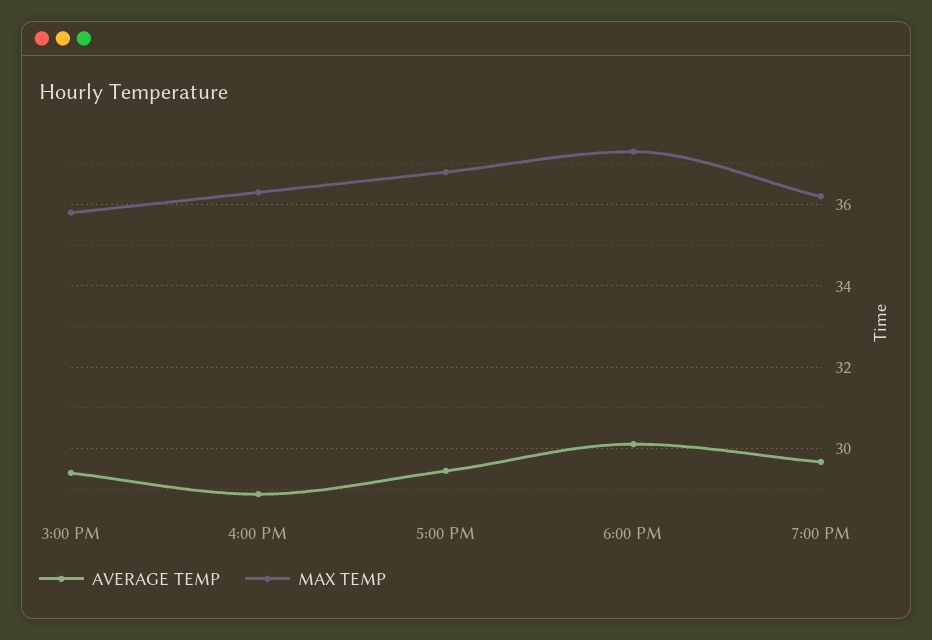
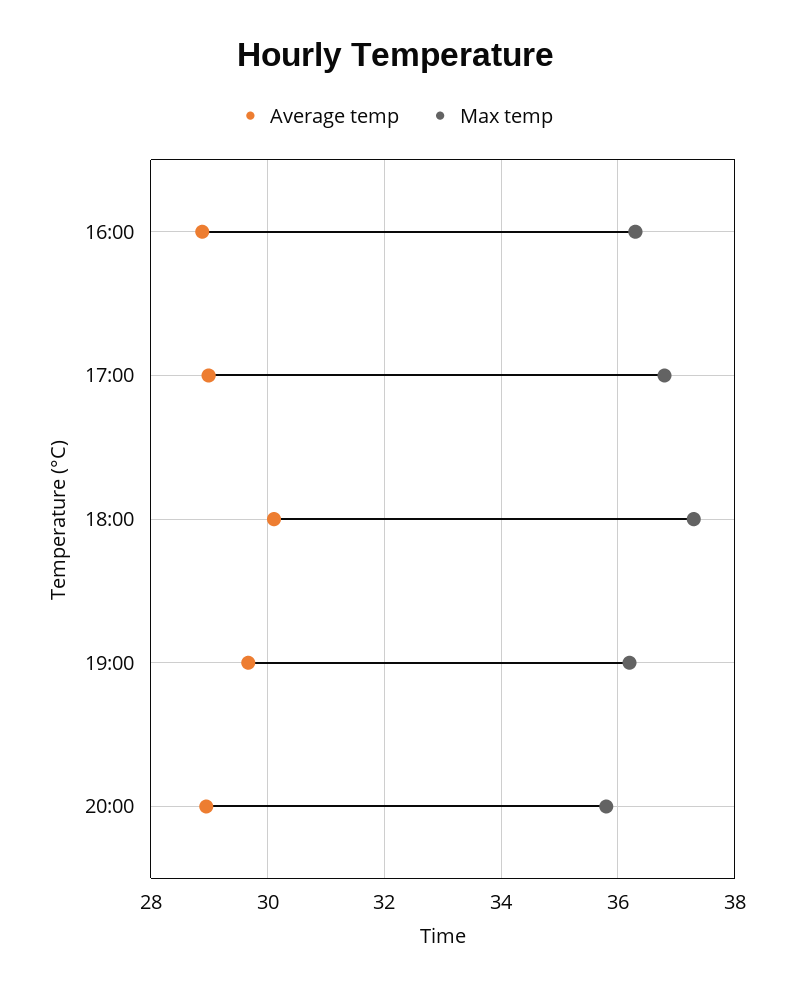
AVERAGE TEMP, 3:00 PM: 29.4 -> none
MAX TEMP, 3:00 PM: 35.8 -> none
AVERAGE TEMP, 5:00 PM: 29.4 -> 29
AVERAGE TEMP, 20:00: none -> 29
MAX TEMP, 20:00: none -> 35.8

